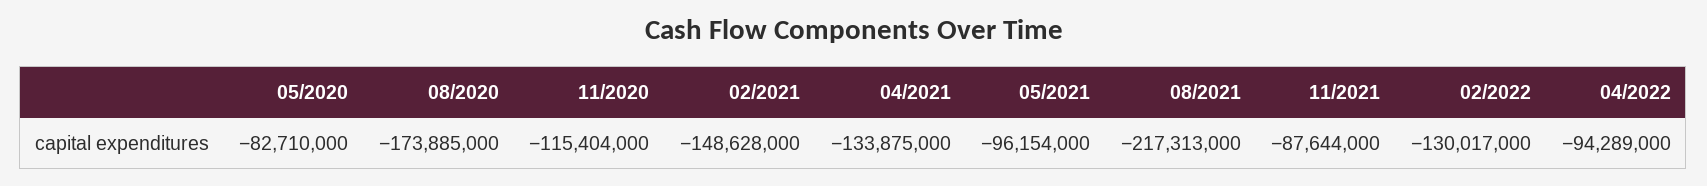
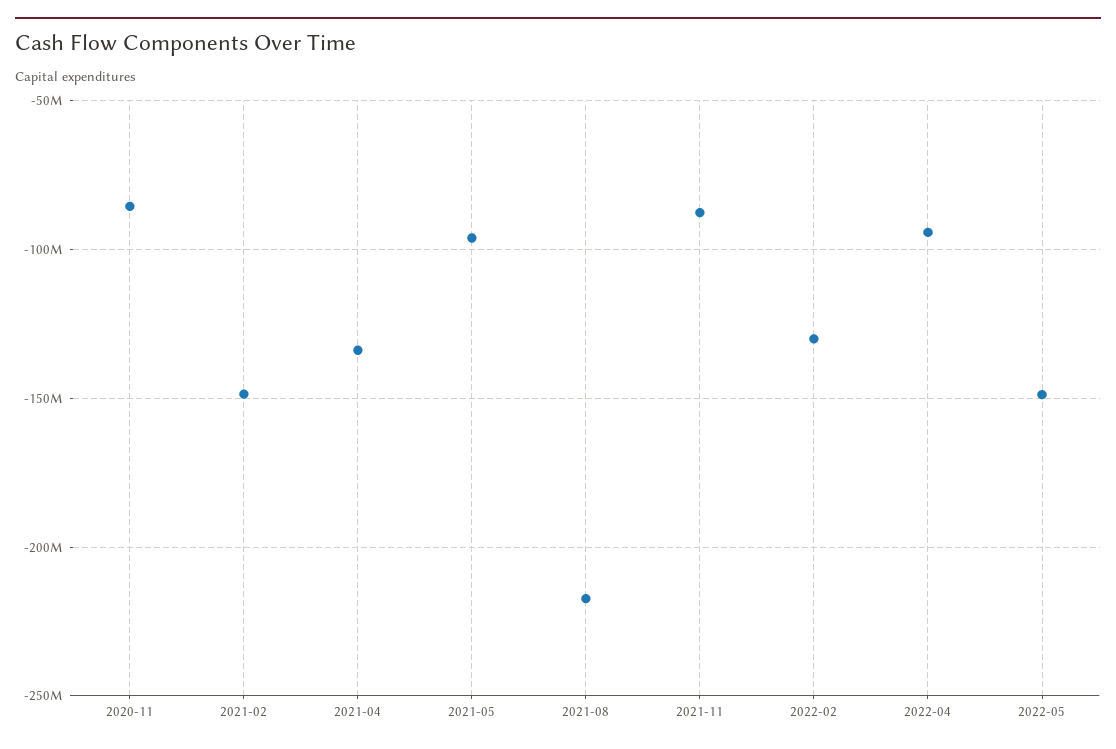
05/2020: -82710000 -> none
08/2020: -173885000 -> none
11/2020: -115404000 -> -85000000
2022-05: none -> -150000000

